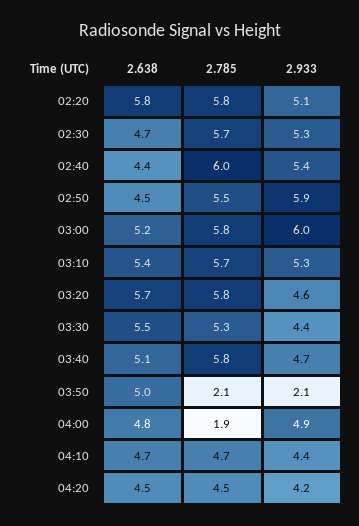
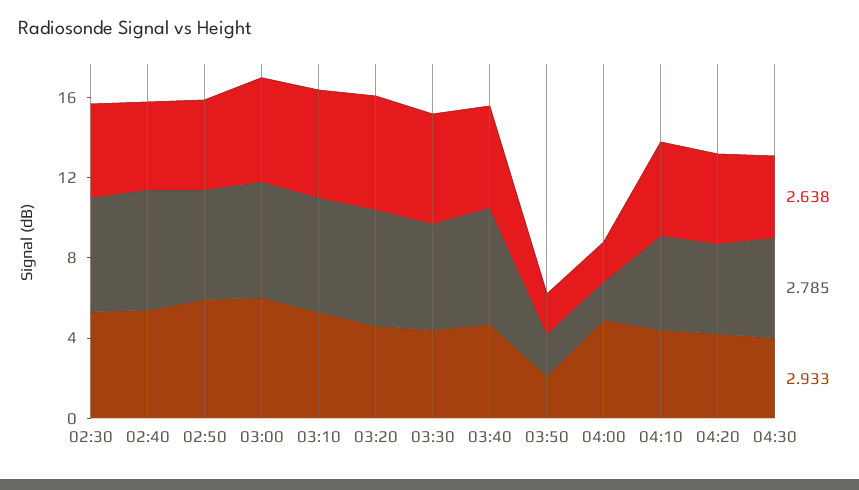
2.638, 02:20: 5.8 -> none
2.785, 02:20: 5.8 -> none
2.933, 02:20: 5.1 -> none
2.638, 03:50: 5 -> 2
2.638, 04:00: 4.8 -> 2
2.638, 04:30: none -> 4
2.785, 04:30: none -> 5
2.933, 04:30: none -> 4

